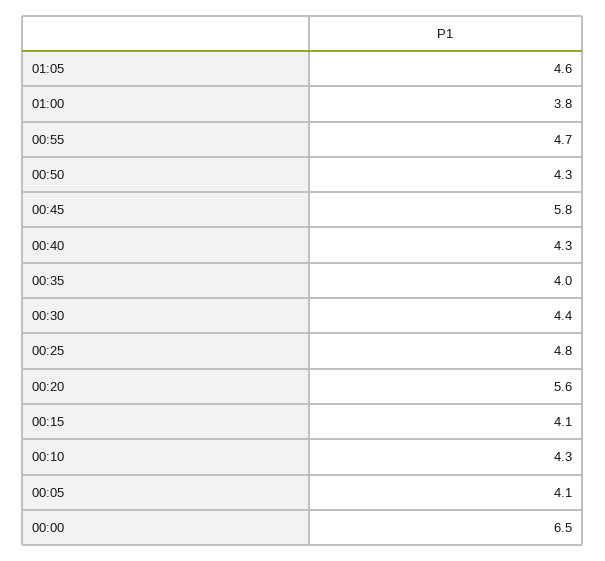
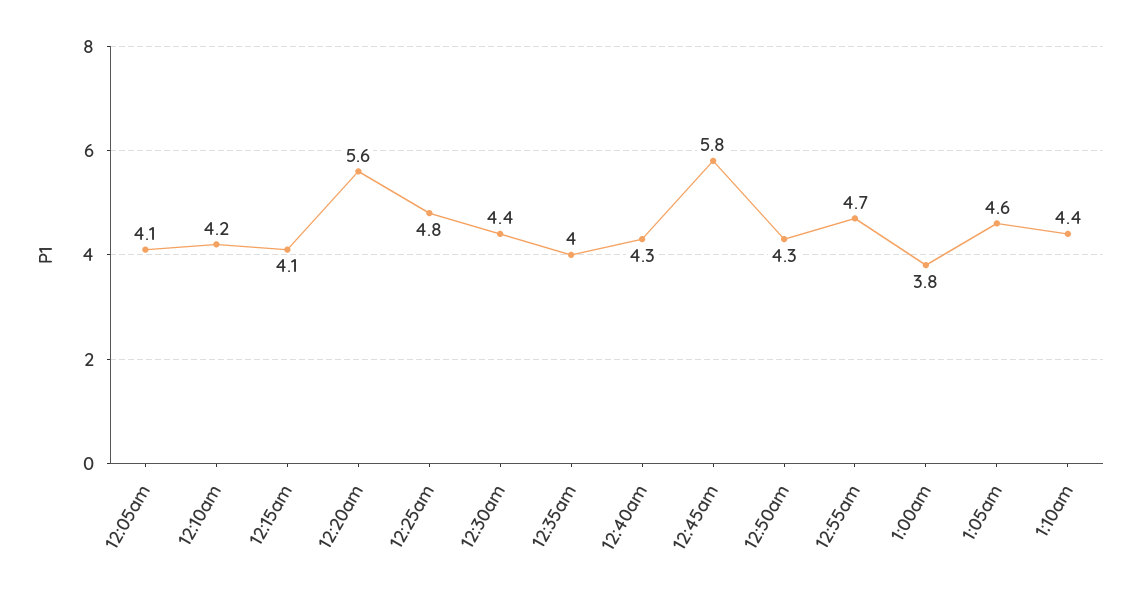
00:10: 4.3 -> 4.2
00:00: 6.5 -> none
1:10am: none -> 4.4

